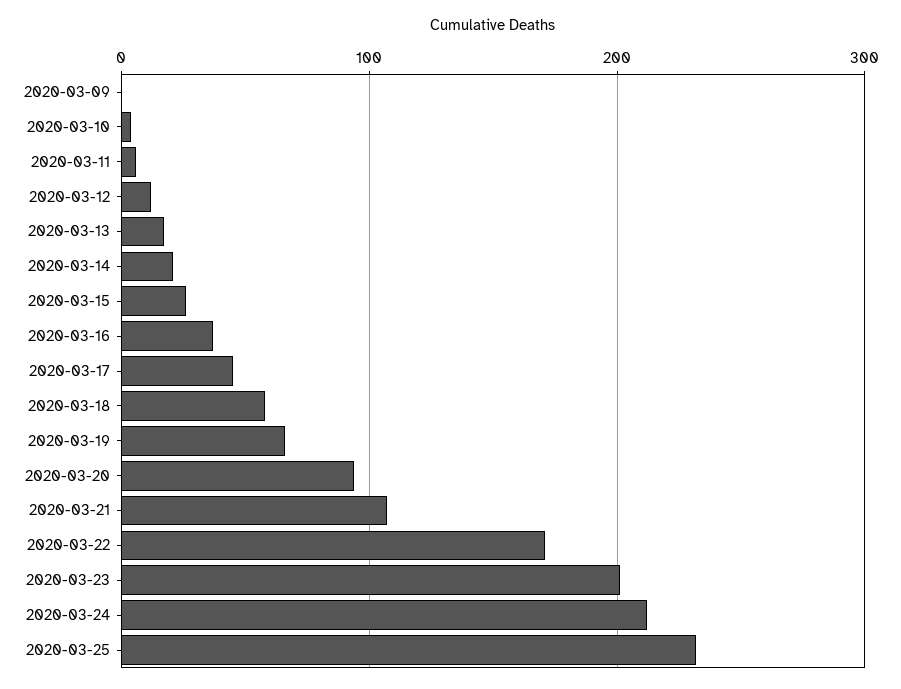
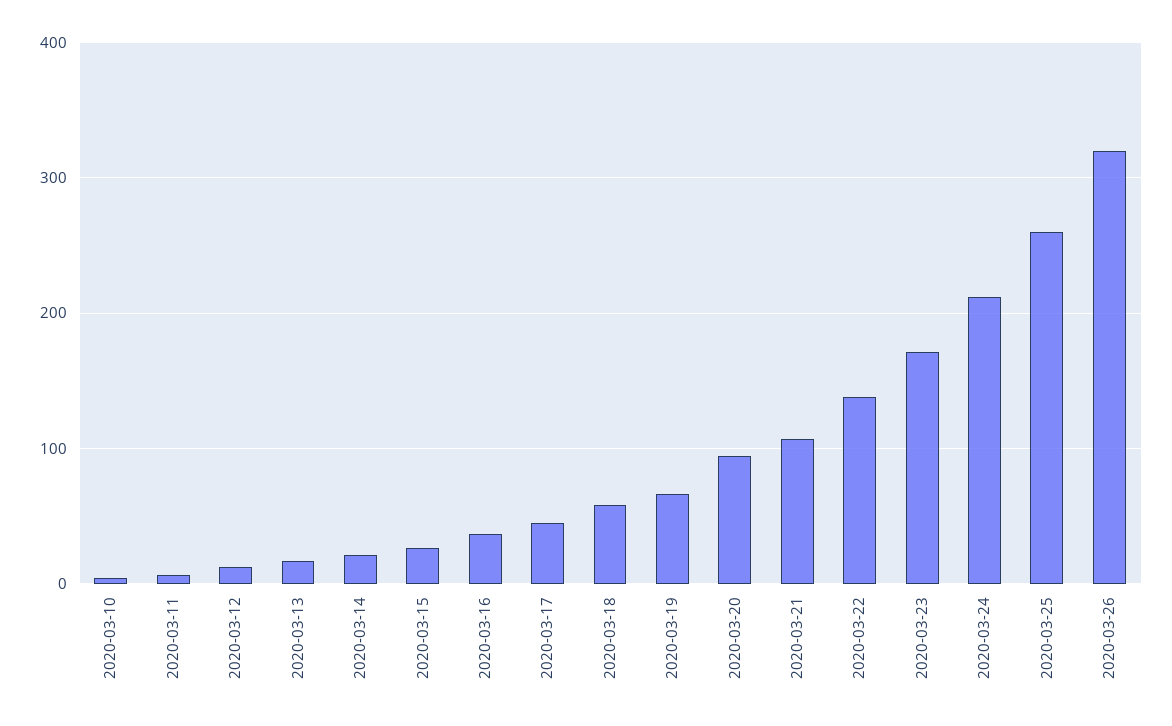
2020-03-09: 0 -> none
2020-03-22: 170 -> 140
2020-03-23: 200 -> 170
2020-03-25: 230 -> 260
2020-03-26: none -> 320

